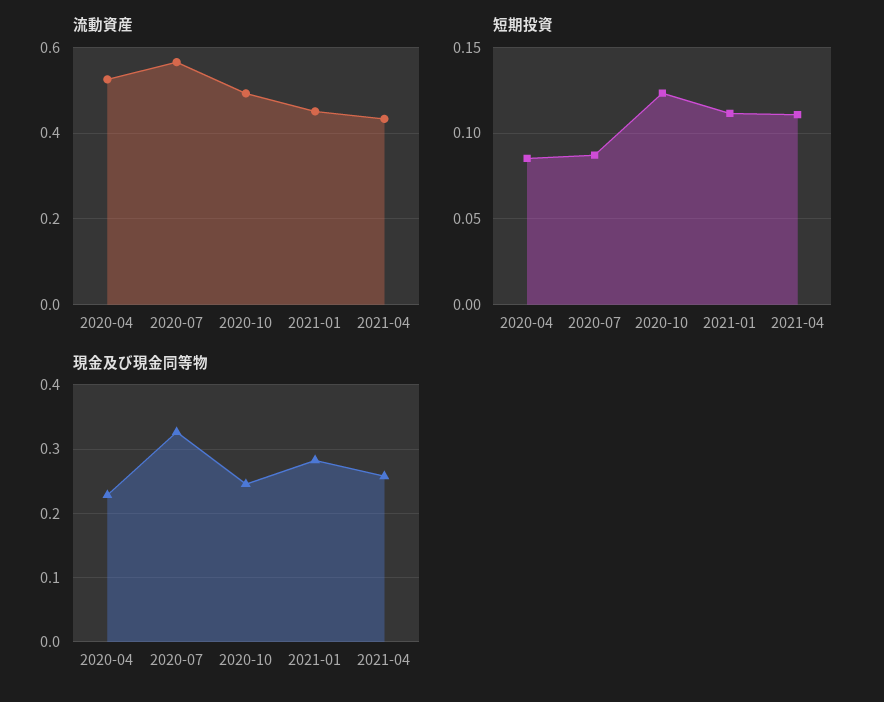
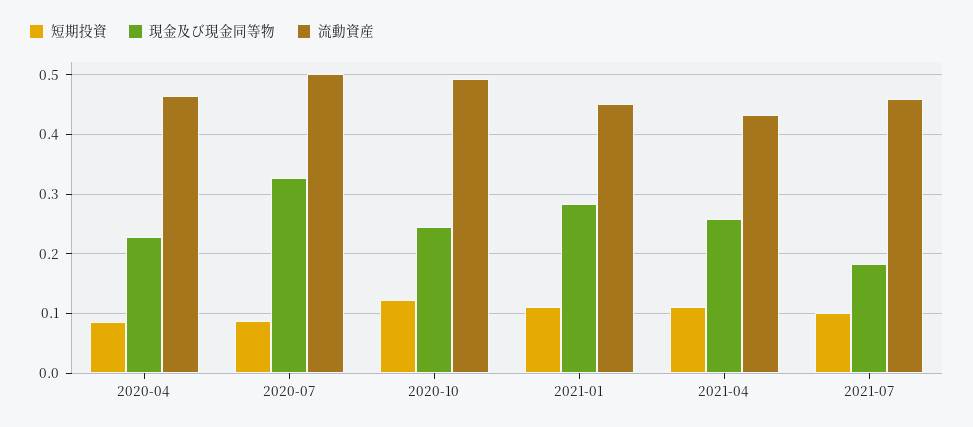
流動資産, 2020-04: 0.52 -> 0.46
流動資産, 2020-07: 0.56 -> 0.5
短期投資, 2021-07: none -> 0.1
現金及び現金同等物, 2021-07: none -> 0.18
流動資産, 2021-07: none -> 0.46

